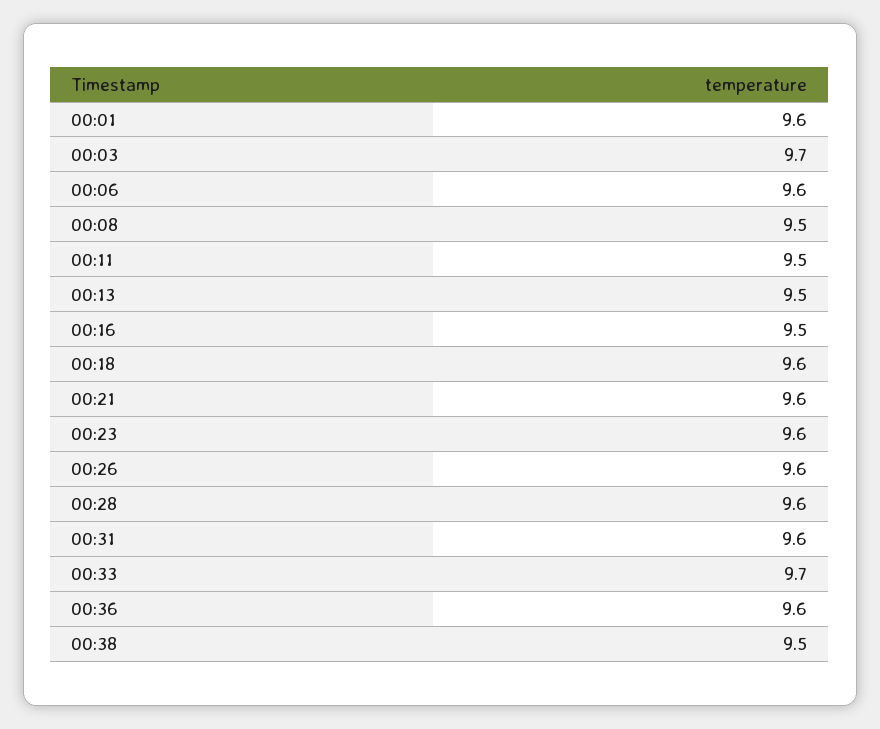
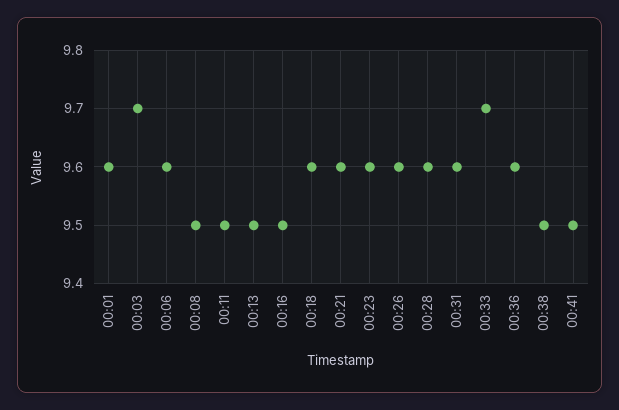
00:41: none -> 9.5

